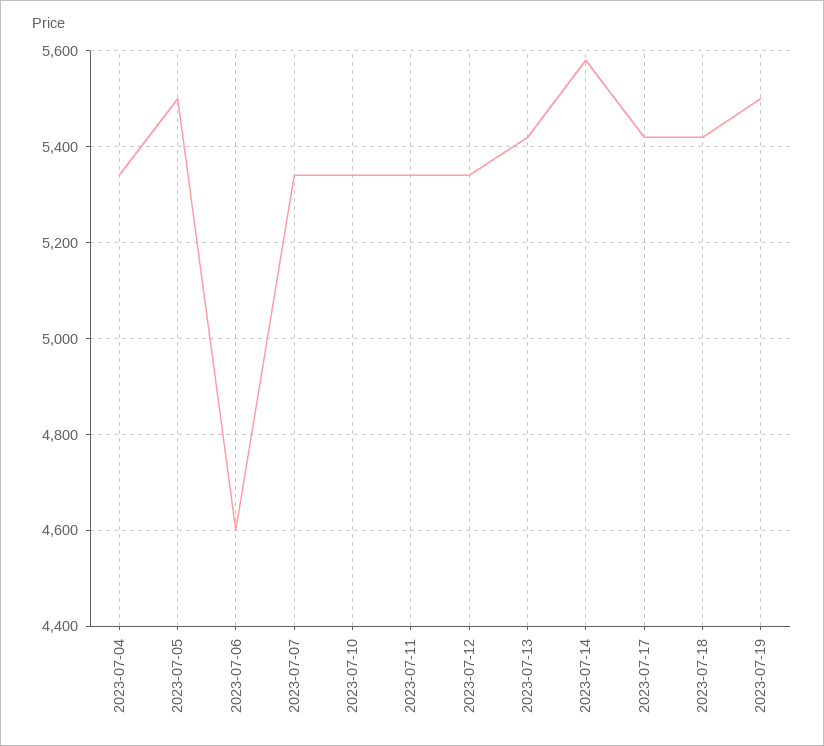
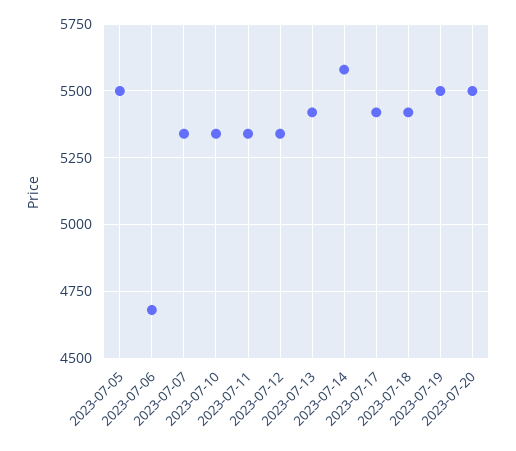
2023-07-04: 5340 -> none
2023-07-06: 4600 -> 4675
2023-07-20: none -> 5500

